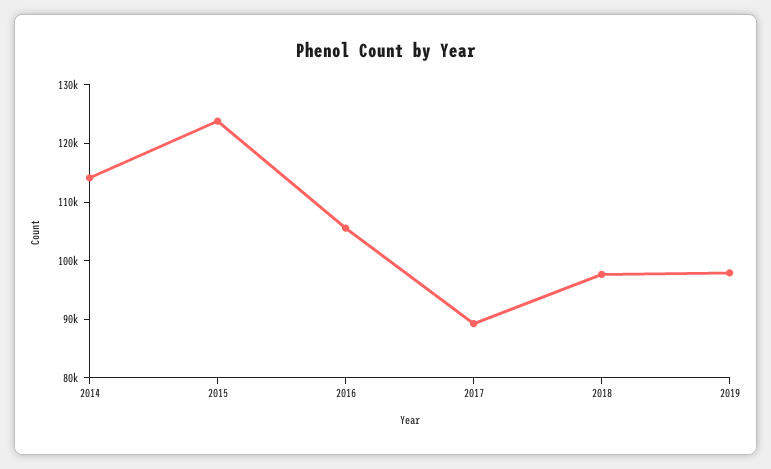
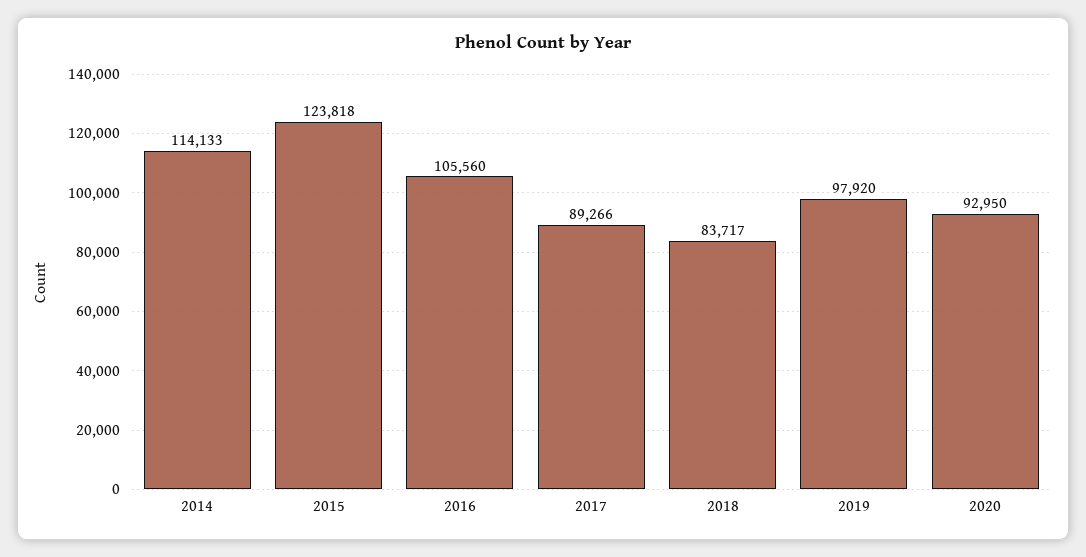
2018: 98000 -> 83717
2020: none -> 92950

